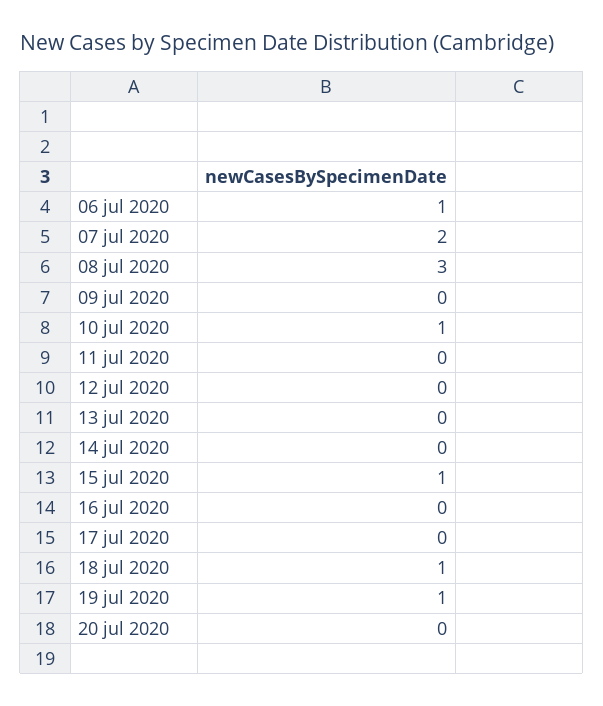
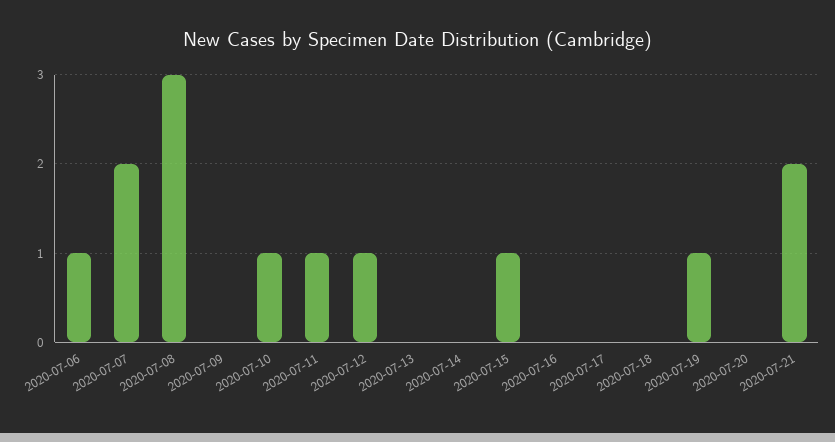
11 jul 2020: 0 -> 1
12 jul 2020: 0 -> 1
18 jul 2020: 1 -> 0
2020-07-21: none -> 2

